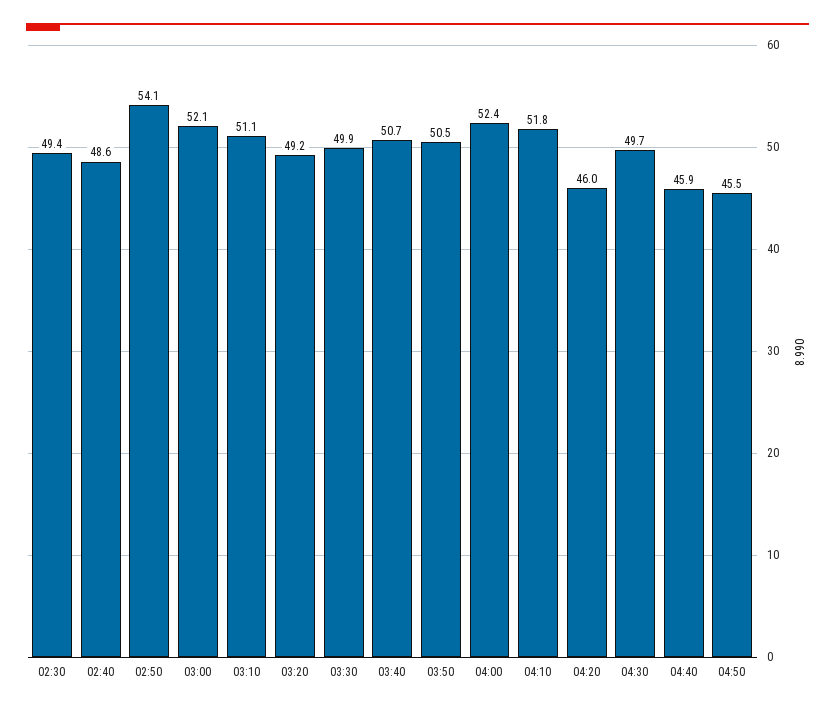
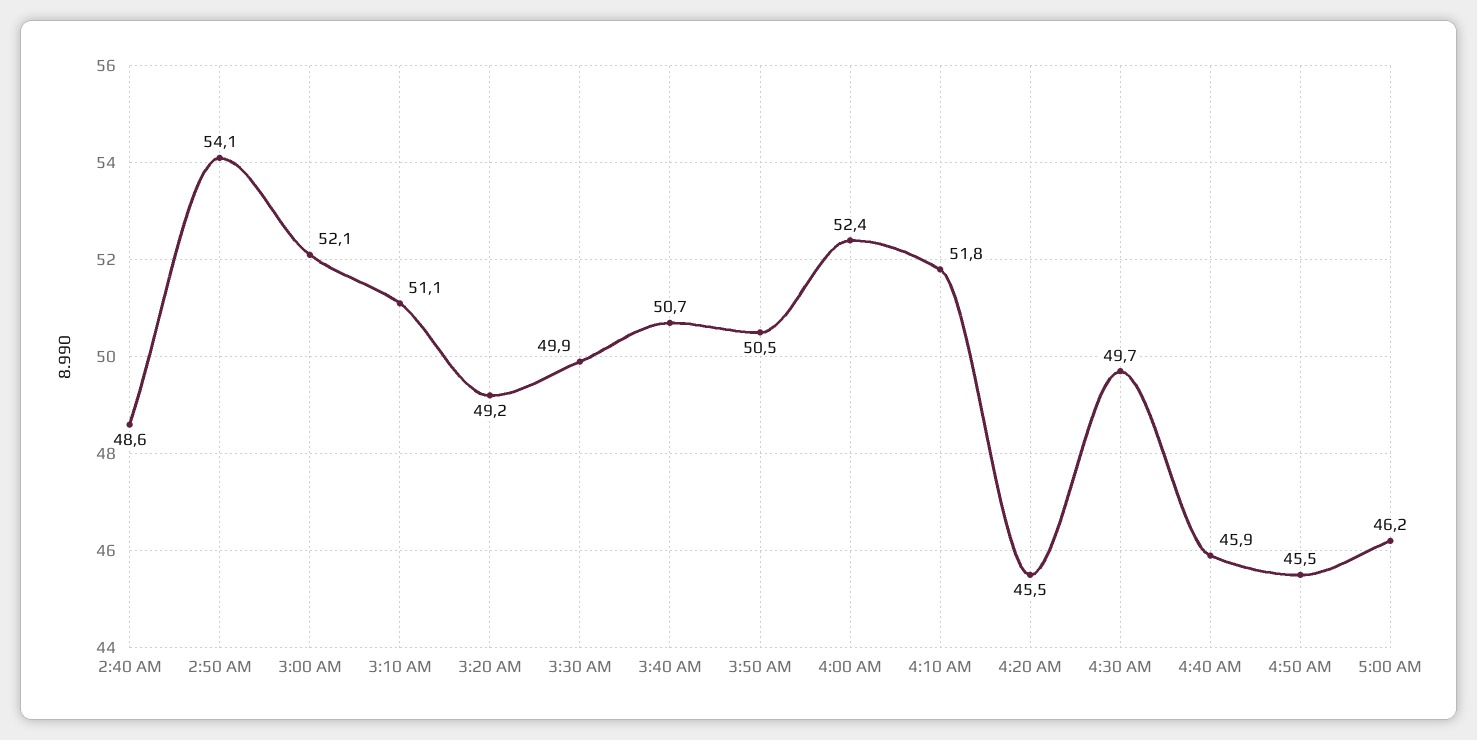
02:30: 49.4 -> none
04:20: 46 -> 45.5
5:00 AM: none -> 46.2

